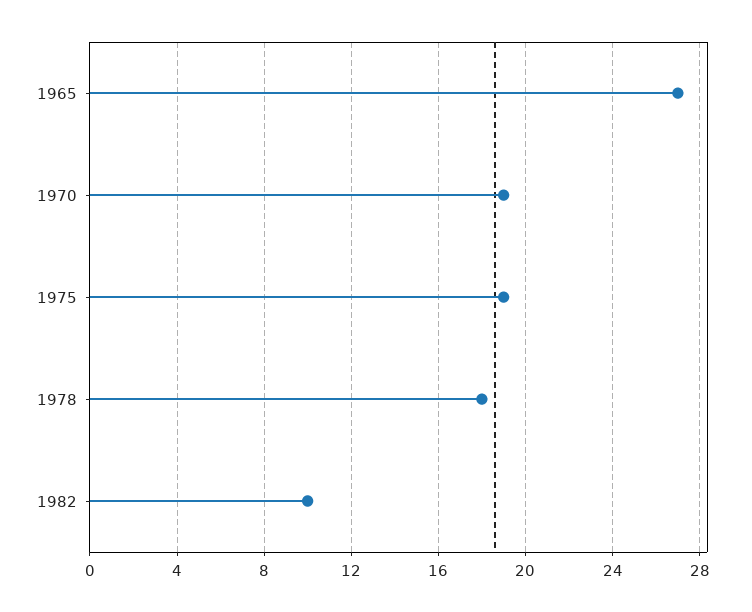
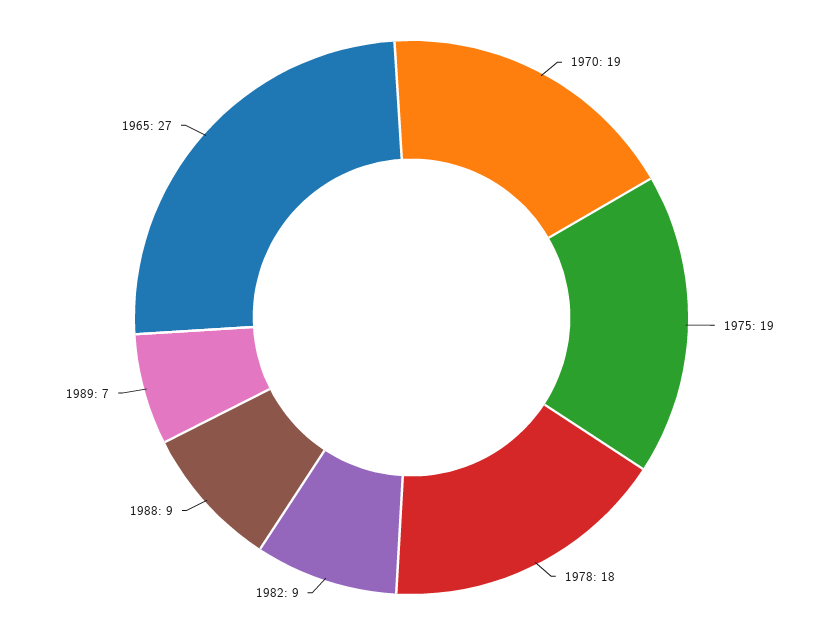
1982: 10 -> 9
1988: none -> 9
1989: none -> 7

